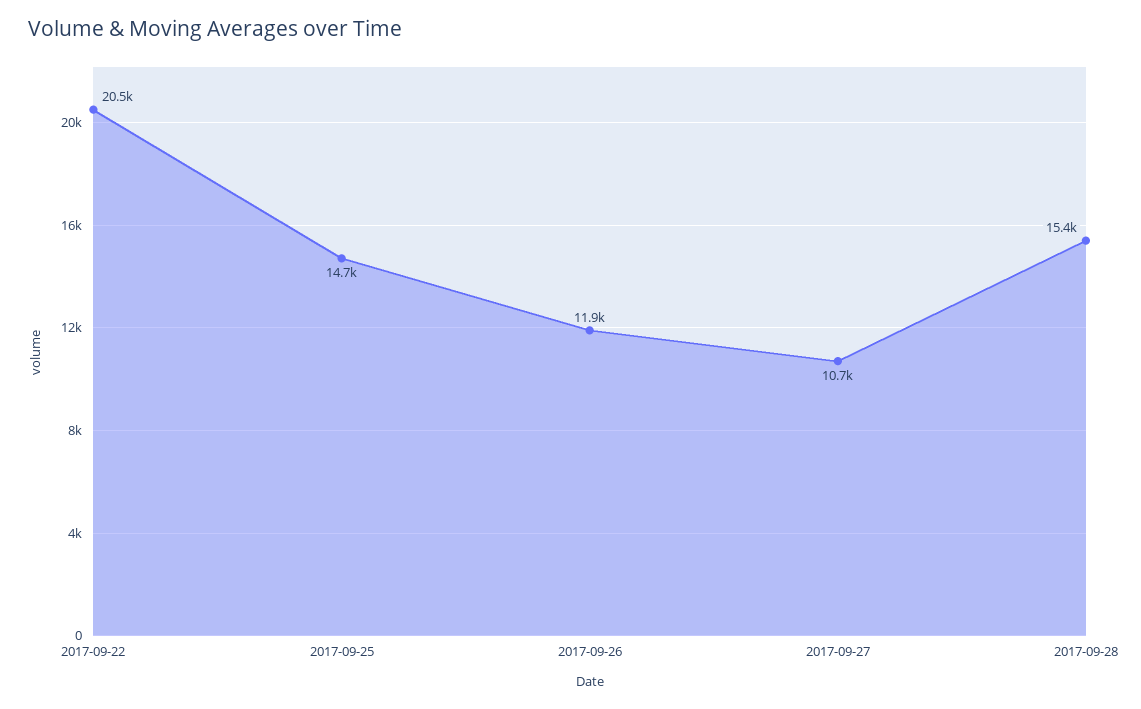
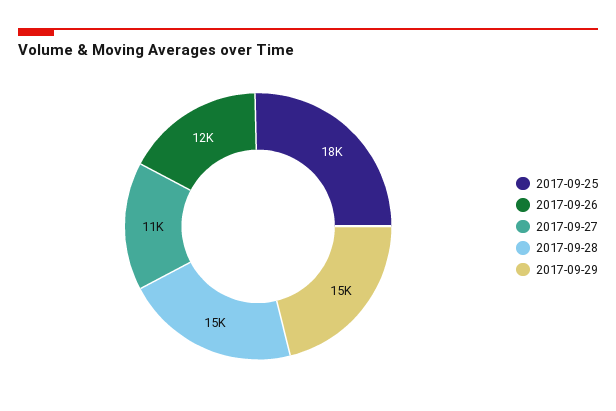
2017-09-22: 20500 -> none
2017-09-25: 14700 -> 18000
2017-09-29: none -> 15000

